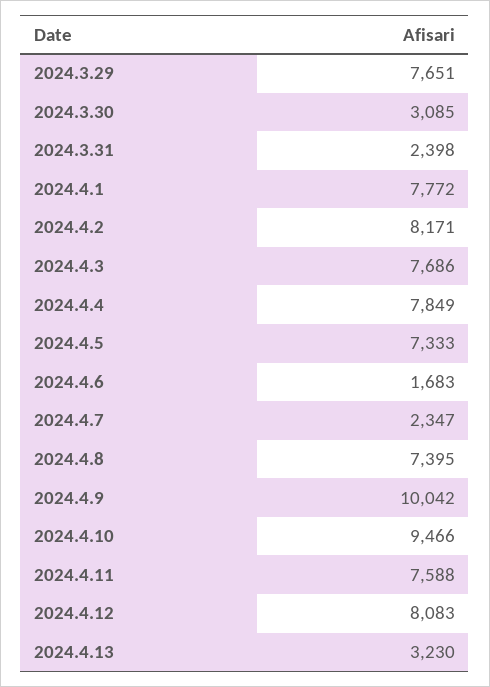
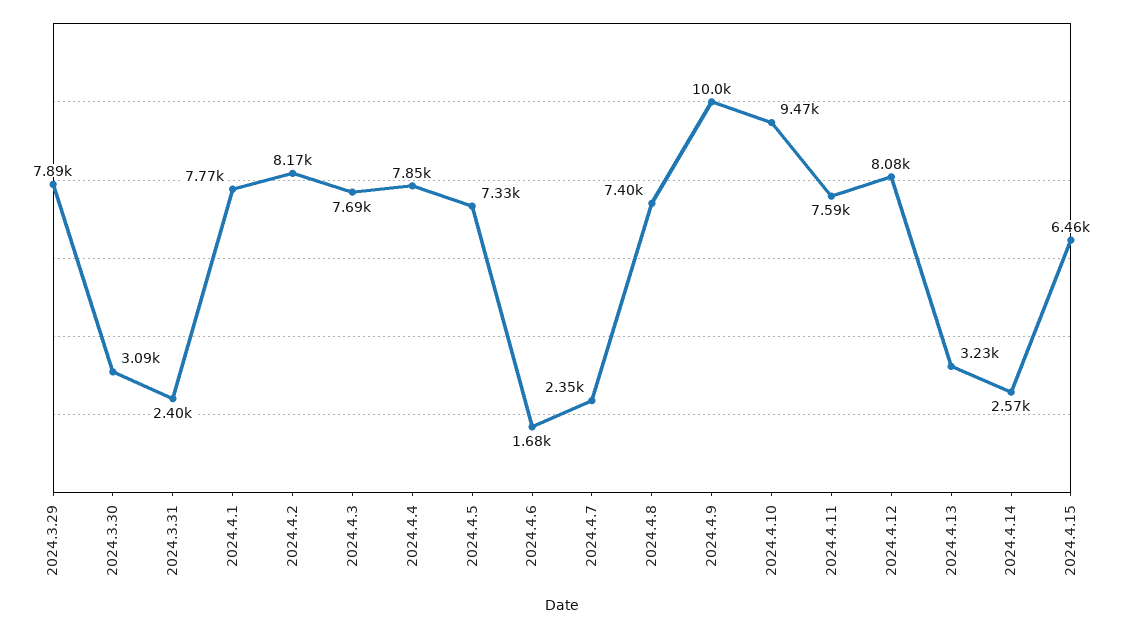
2024.3.29: 7651 -> 7890
2024.4.14: none -> 2570
2024.4.15: none -> 6460

